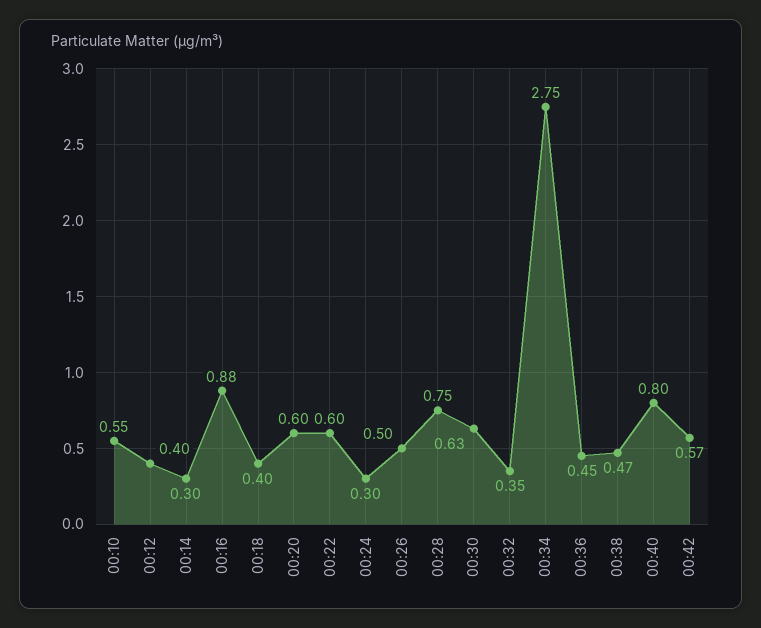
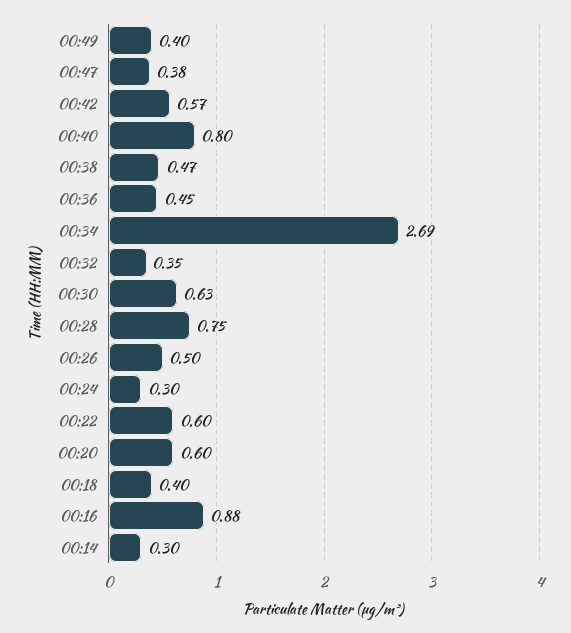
00:10: 0.55 -> none
00:12: 0.4 -> none
00:34: 2.75 -> 2.69
00:49: none -> 0.4
00:47: none -> 0.38

